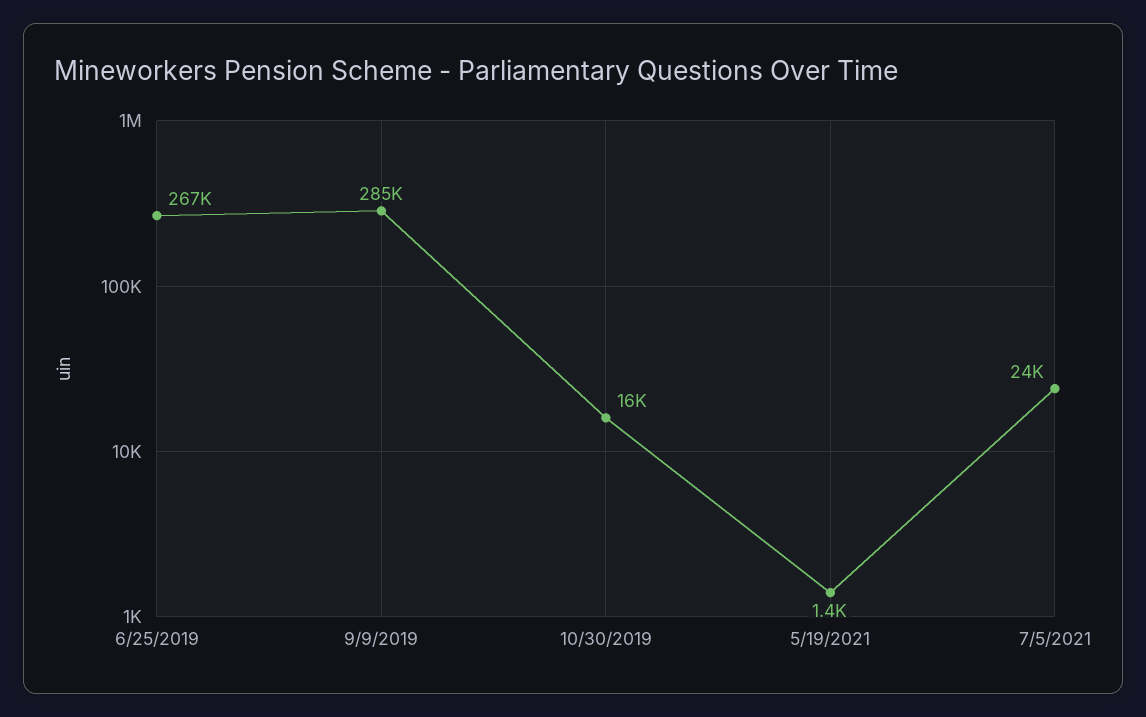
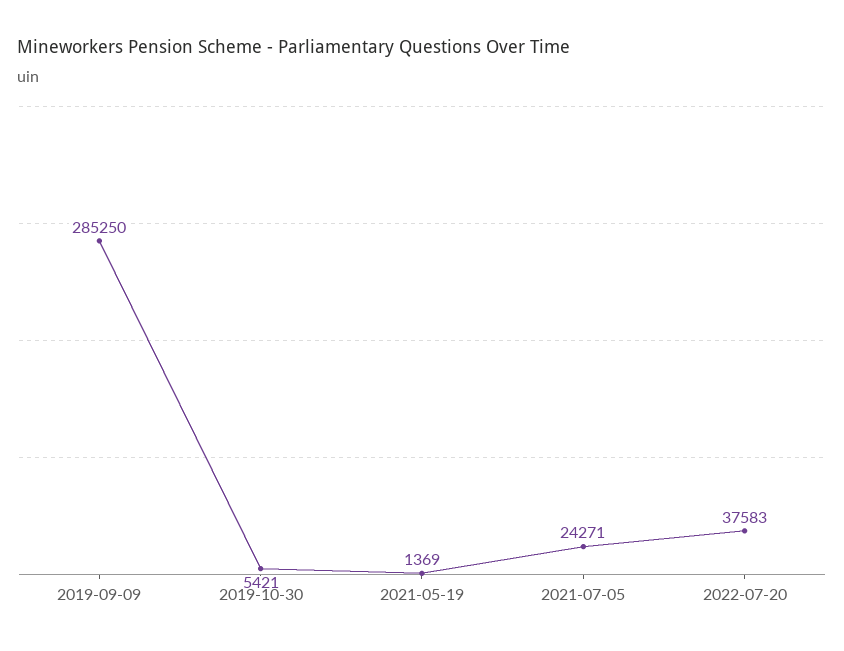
6/25/2019: 267000 -> none
10/30/2019: 16000 -> 5421
2022-07-20: none -> 37583

